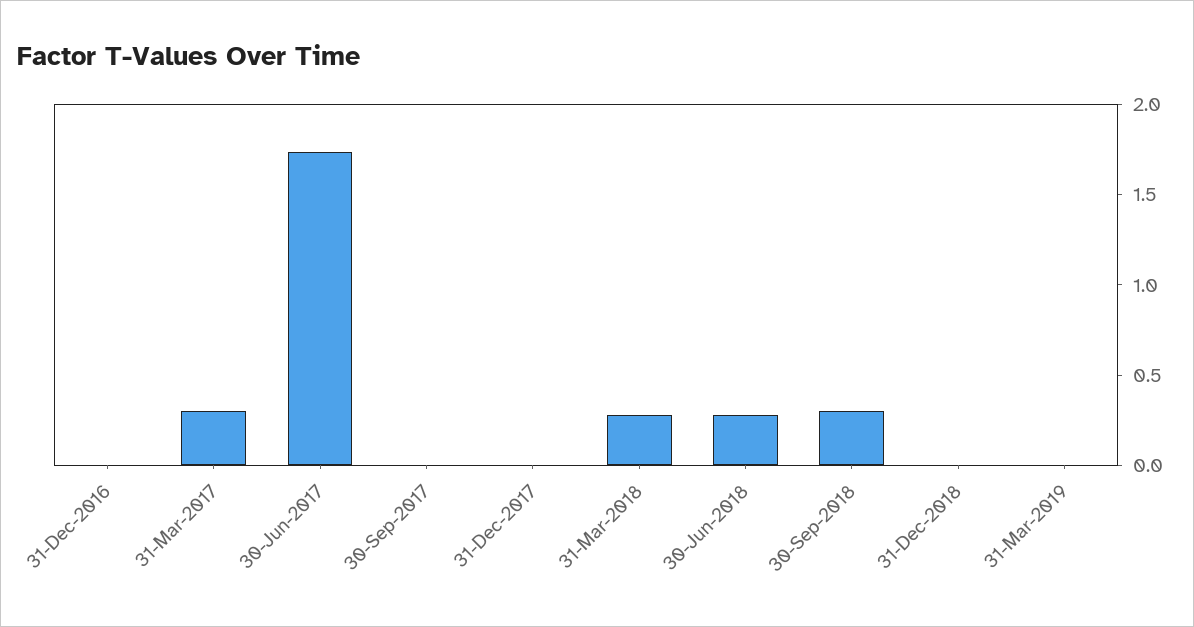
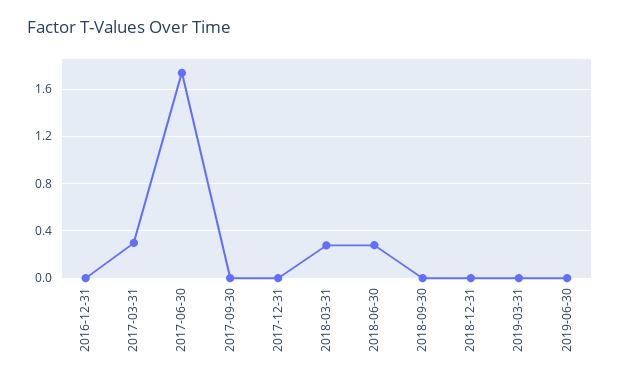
30-Sep-2018: 0.3 -> 0
2019-06-30: none -> 0

